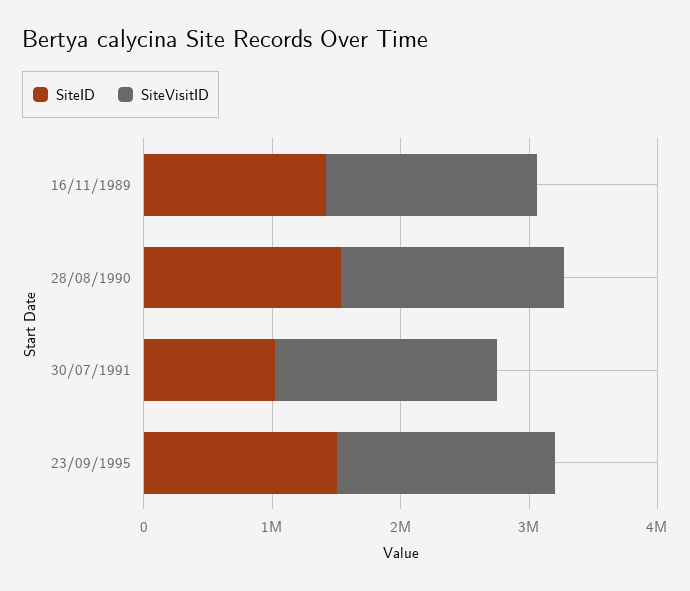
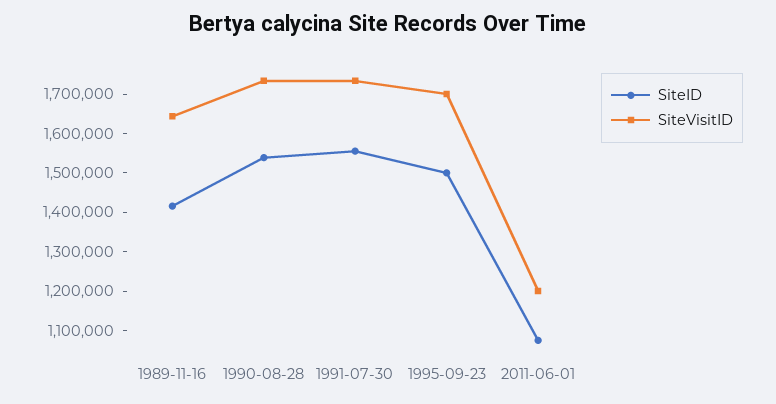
SiteID, 30/07/1991: 1000000 -> 1550000
SiteID, 2011-06-01: none -> 1075000
SiteVisitID, 2011-06-01: none -> 1200000

